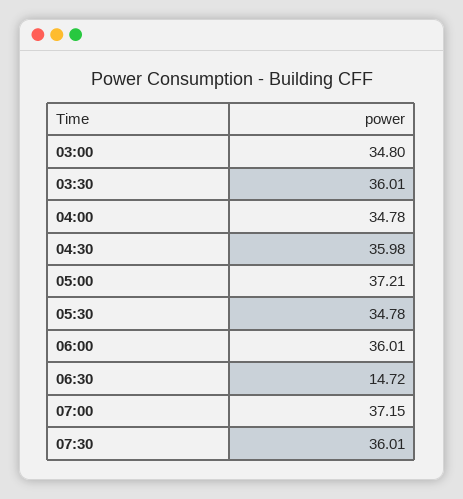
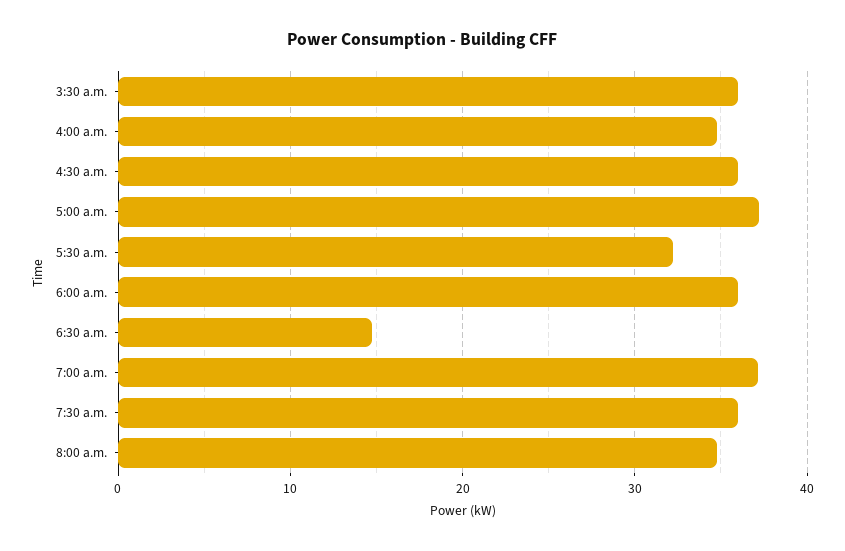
03:00: 34.8 -> none
05:30: 34.78 -> 32
8:00 a.m.: none -> 35

